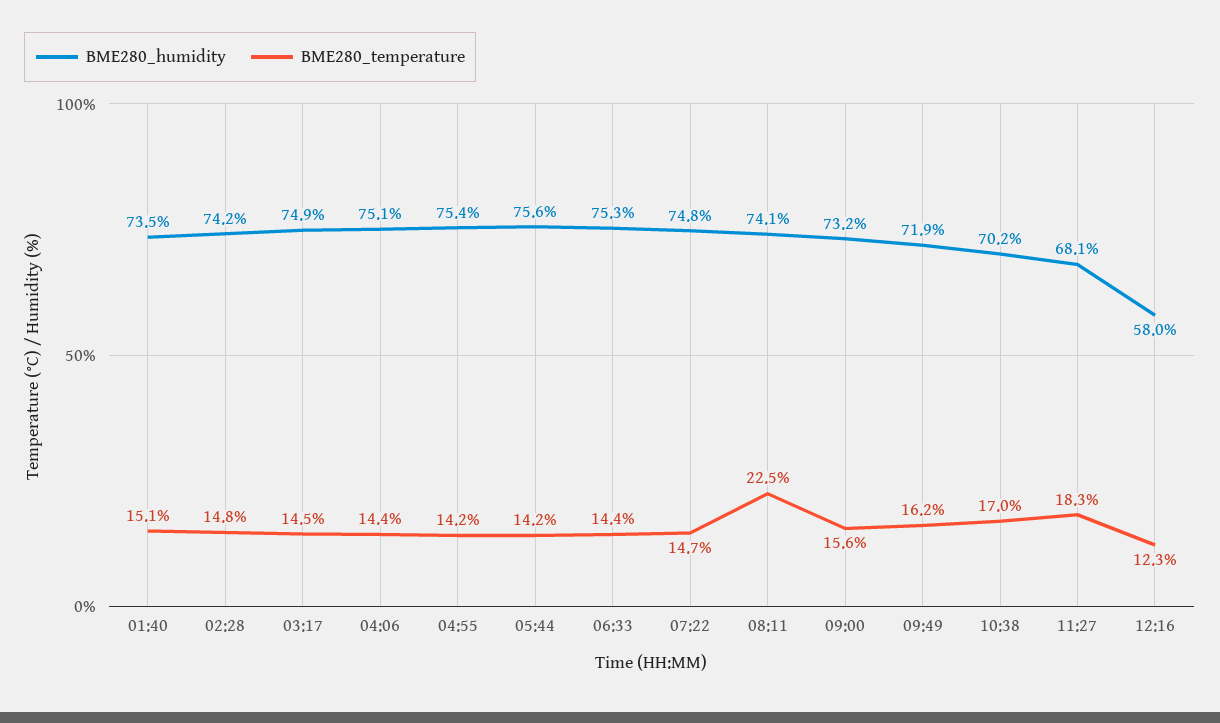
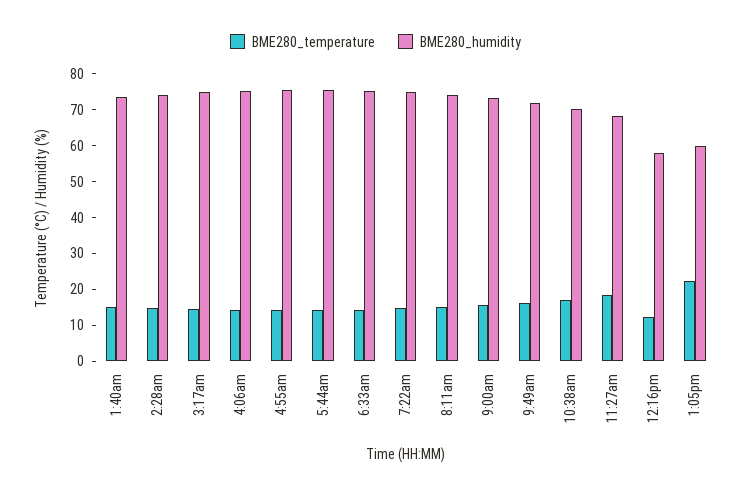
BME280_temperature, 08:11: 22.5 -> 15
BME280_temperature, 1:05pm: none -> 22.5
BME280_humidity, 1:05pm: none -> 60

